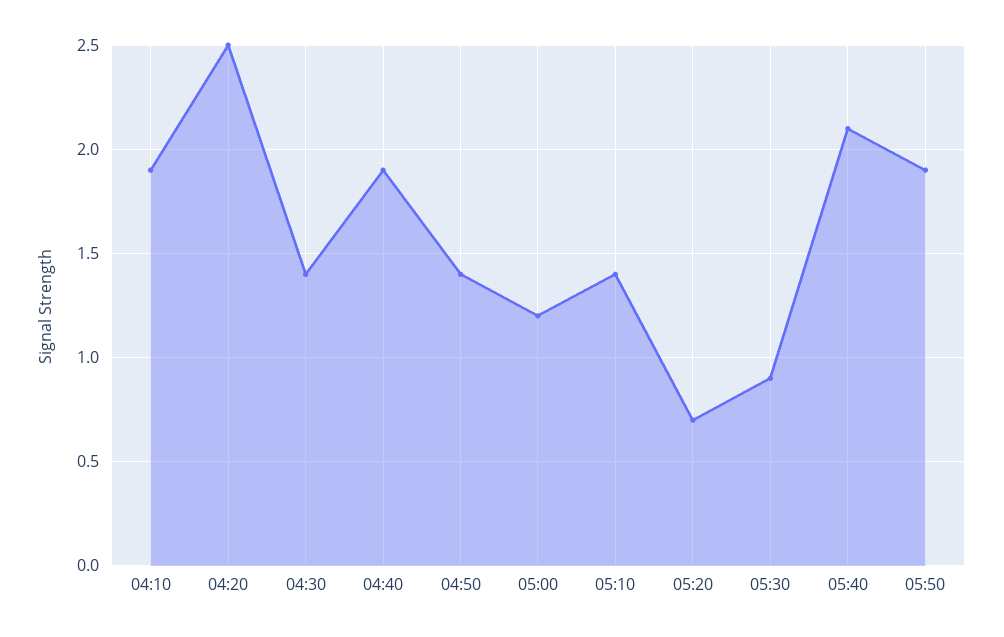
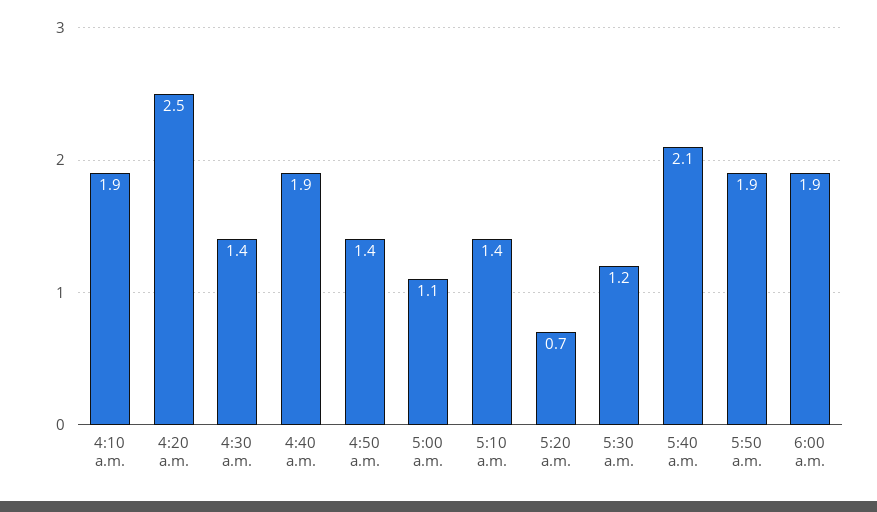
05:00: 1.2 -> 1.1
05:30: 0.9 -> 1.2
6:00 a.m.: none -> 1.9

